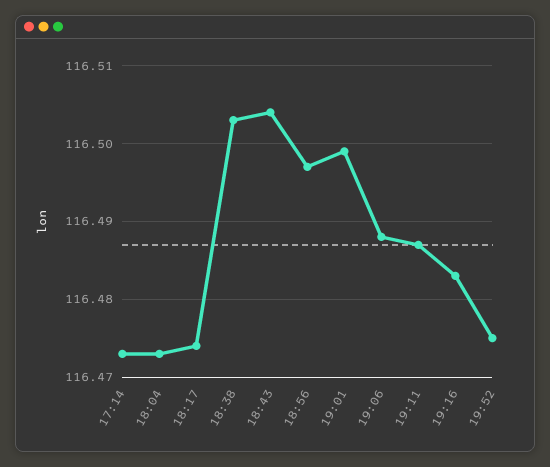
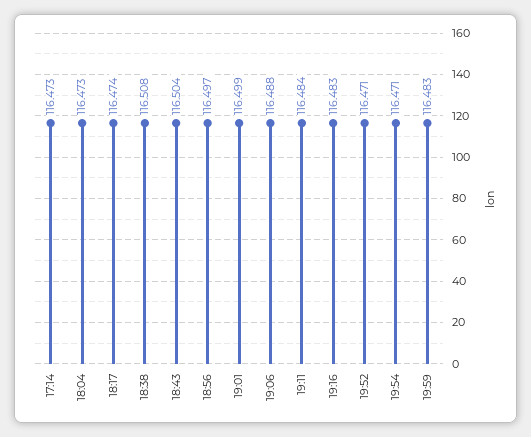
18:38: 116.503 -> 116.508
19:11: 116.487 -> 116.484
19:52: 116.475 -> 116.471
19:54: none -> 116.471
19:59: none -> 116.483

